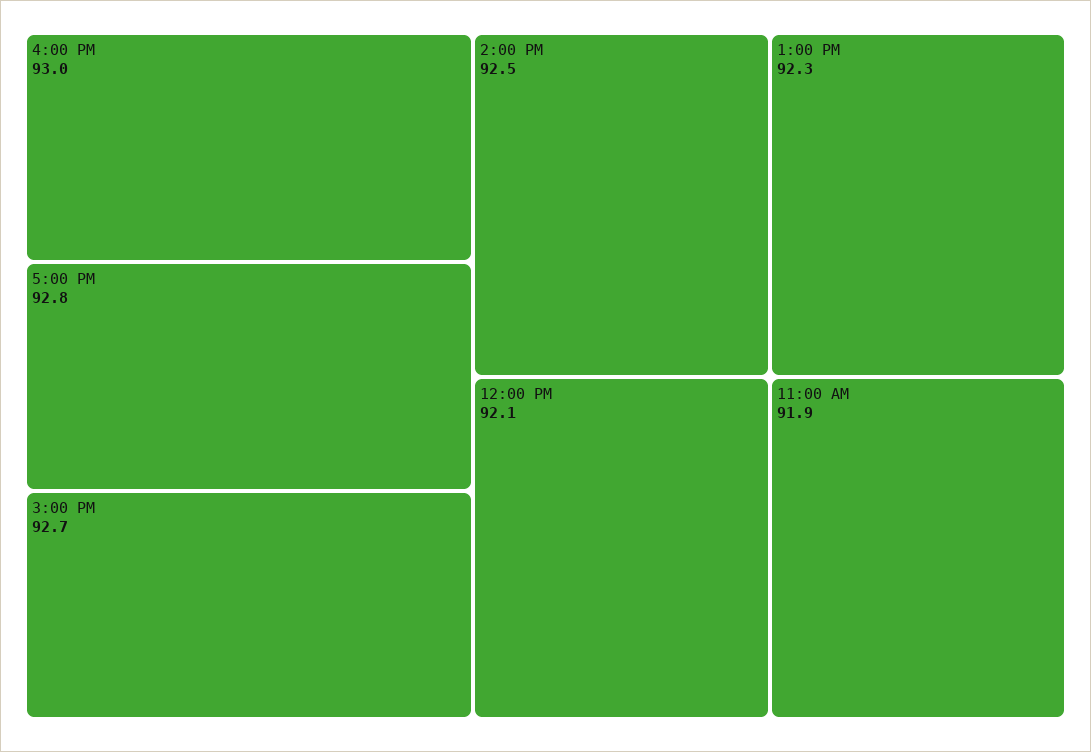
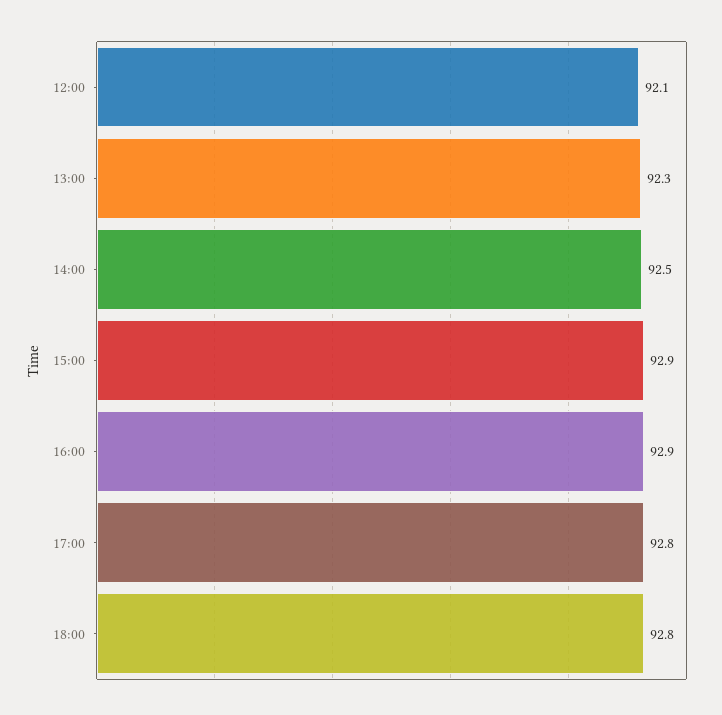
4:00 PM: 93 -> 92.9
3:00 PM: 92.7 -> 92.9
11:00 AM: 91.9 -> none
18:00: none -> 92.8

